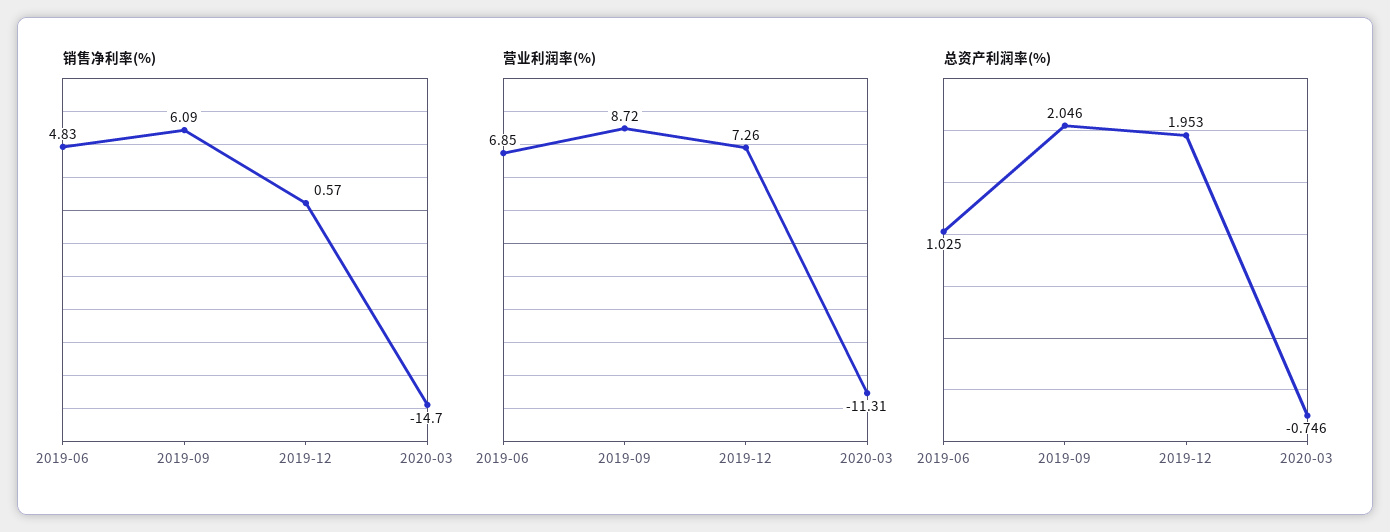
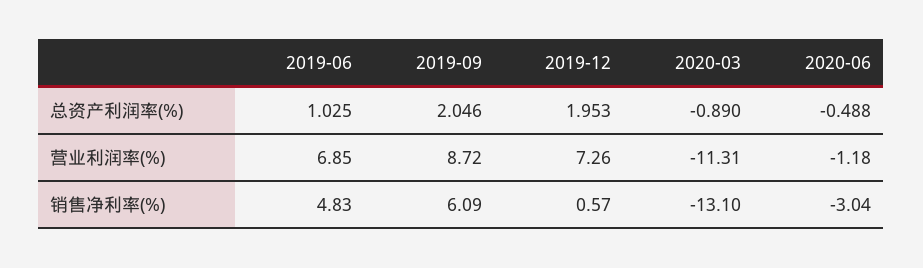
销售净利率(%), 2020-03: -14.7 -> -13.1
总资产利润率(%), 2020-03: -0.746 -> -0.89
总资产利润率(%), 2020-06: none -> -0.488
营业利润率(%), 2020-06: none -> -1.18
销售净利率(%), 2020-06: none -> -3.04

